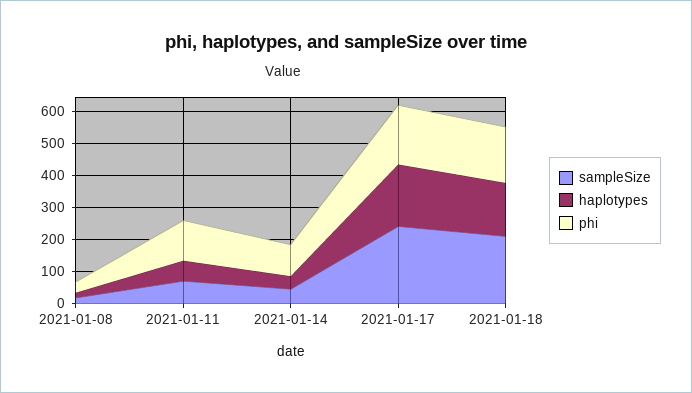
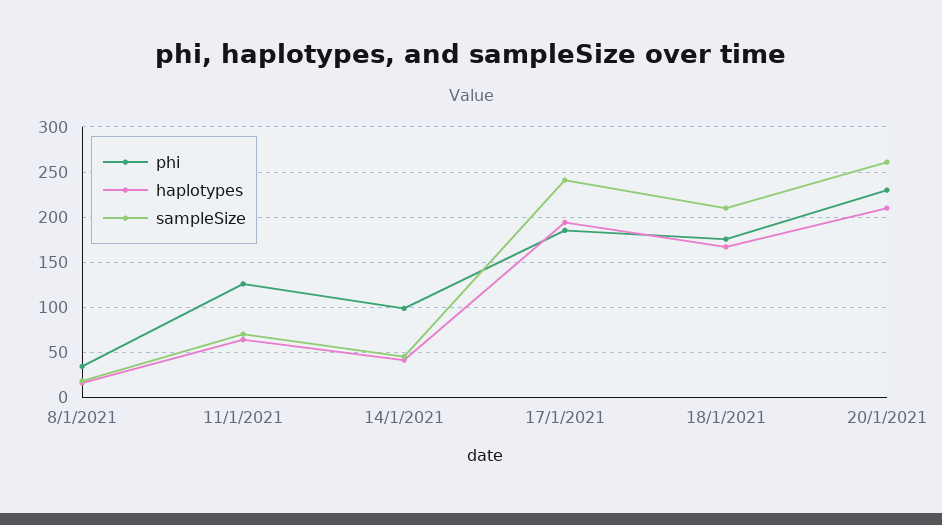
phi, 20/1/2021: none -> 230
haplotypes, 20/1/2021: none -> 210
sampleSize, 20/1/2021: none -> 260

